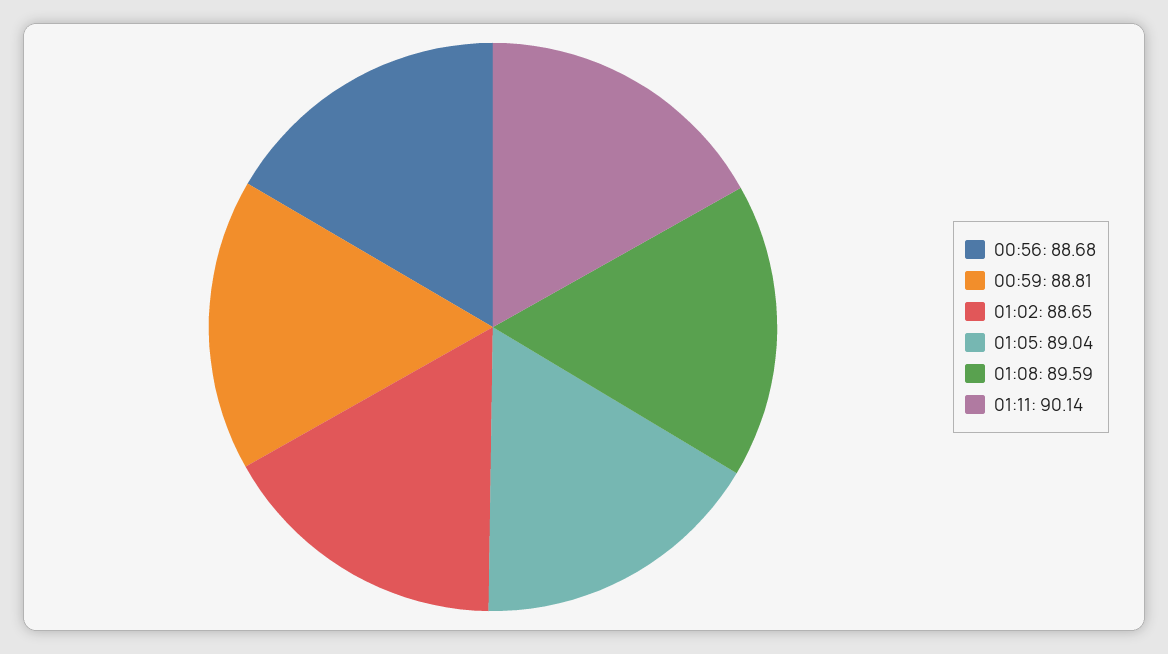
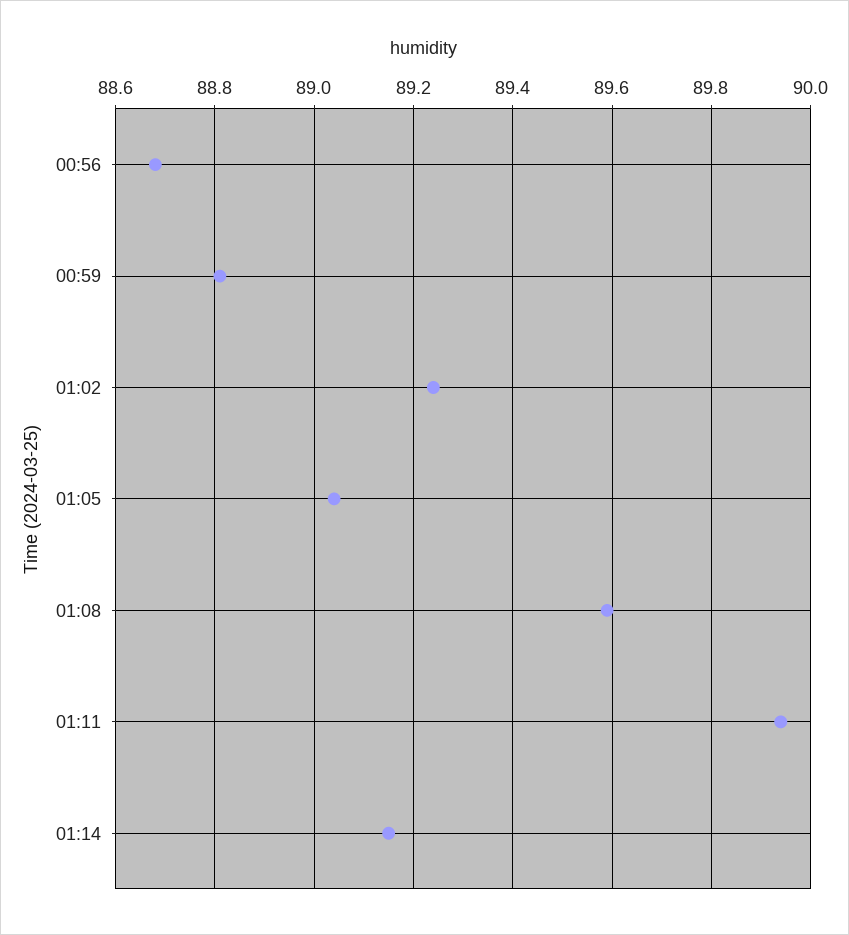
01:02: 88.65 -> 89.25
01:11: 90.14 -> 89.95
01:14: none -> 89.15

